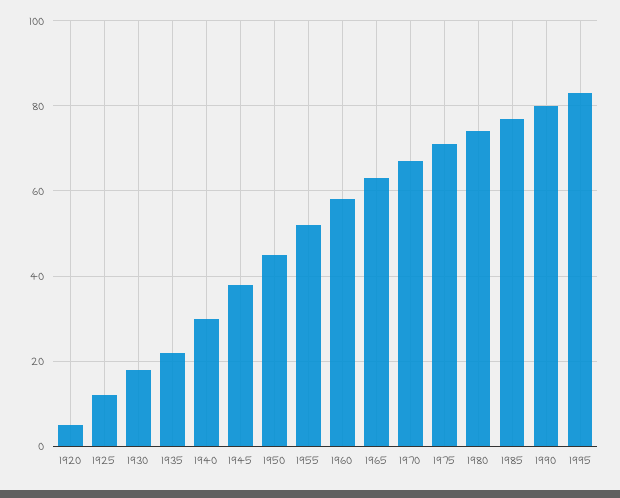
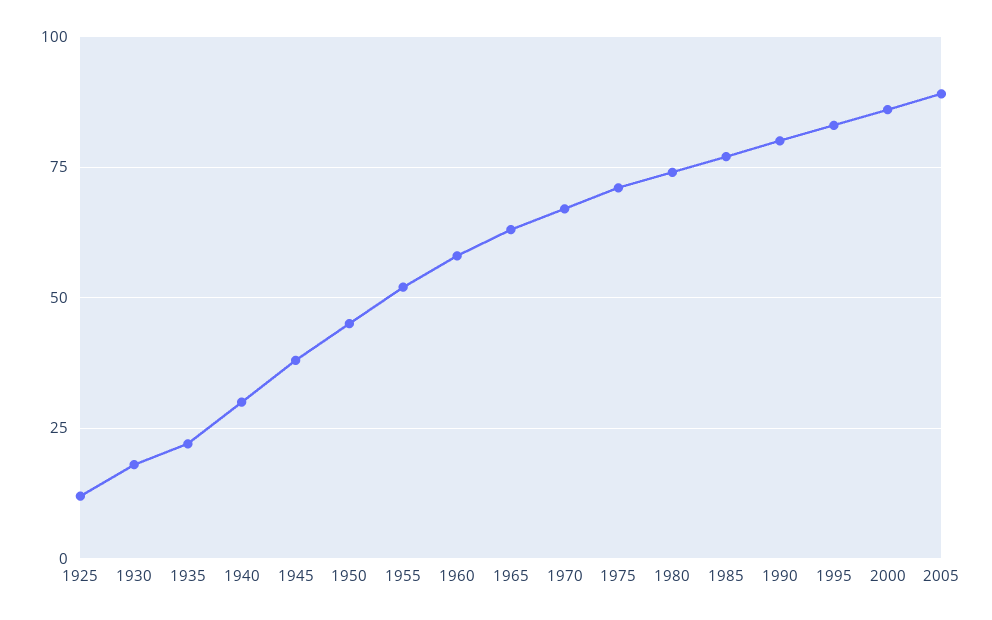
1920: 5 -> none
2000: none -> 85
2005: none -> 90

